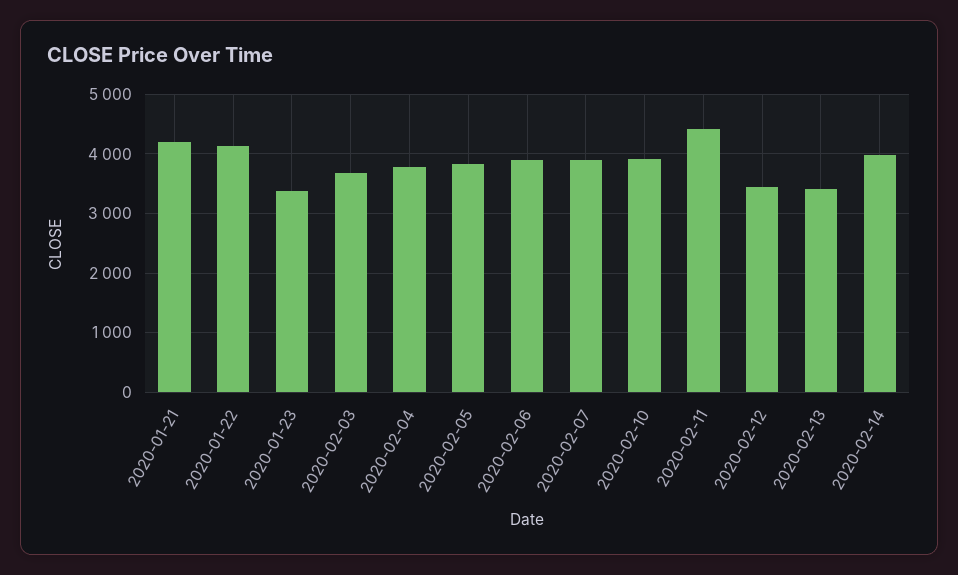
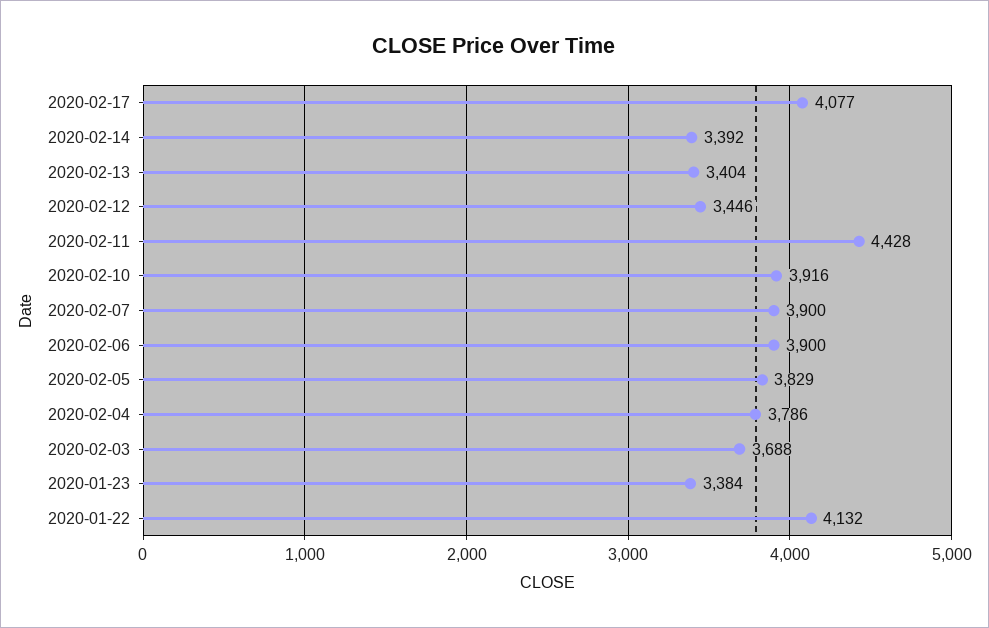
2020-01-21: 4200 -> none
2020-02-14: 4000 -> 3392
2020-02-17: none -> 4077

